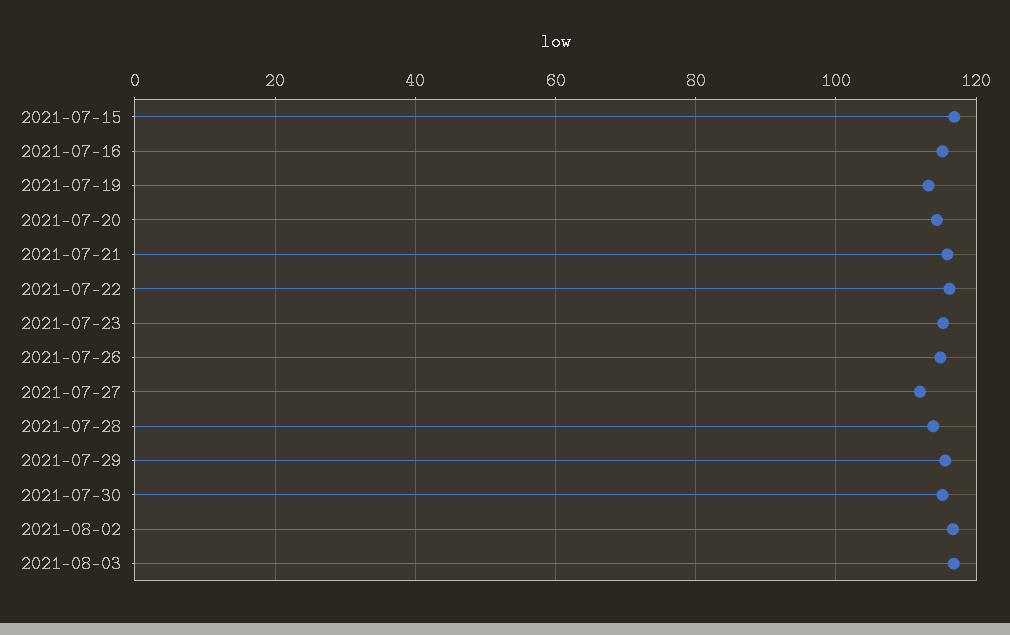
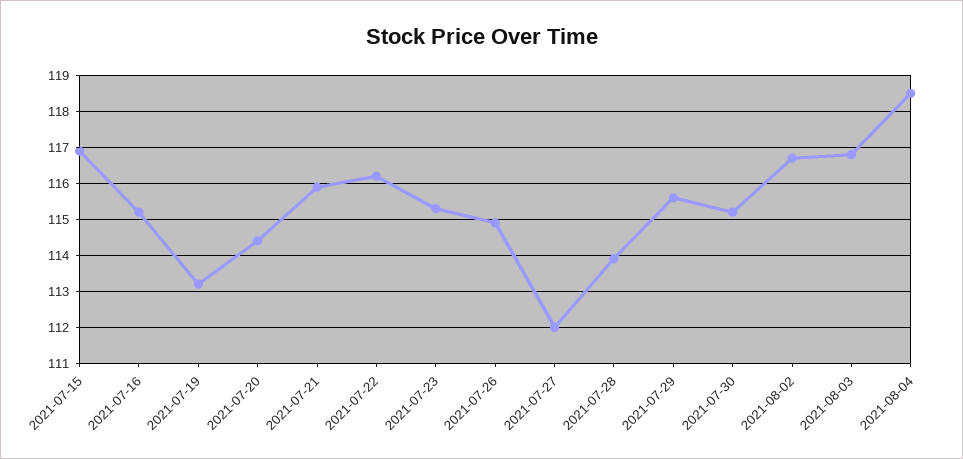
2021-08-04: none -> 118.5

